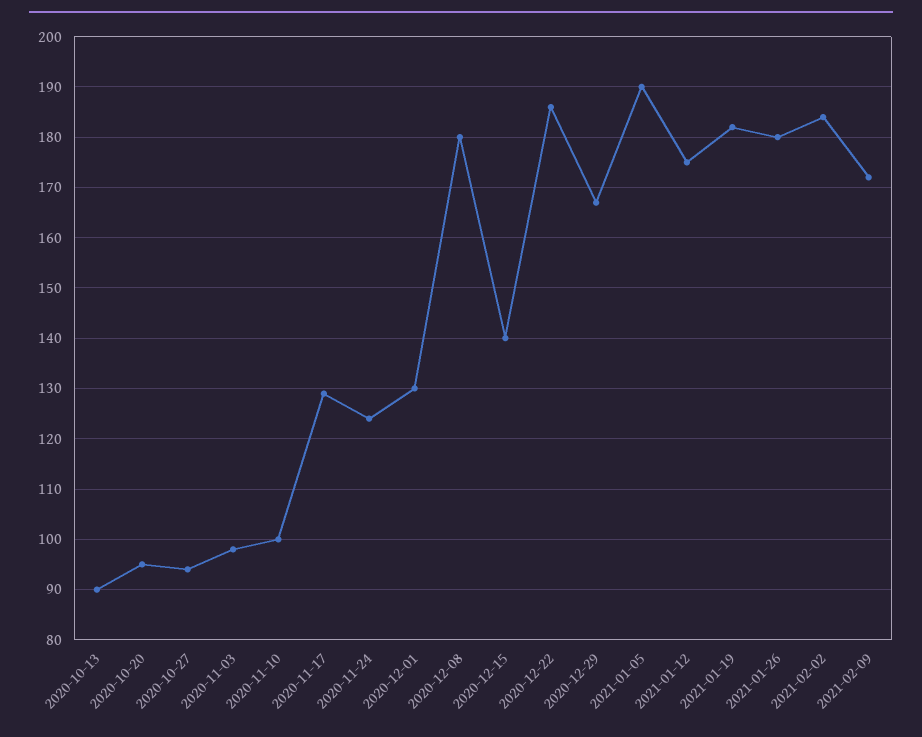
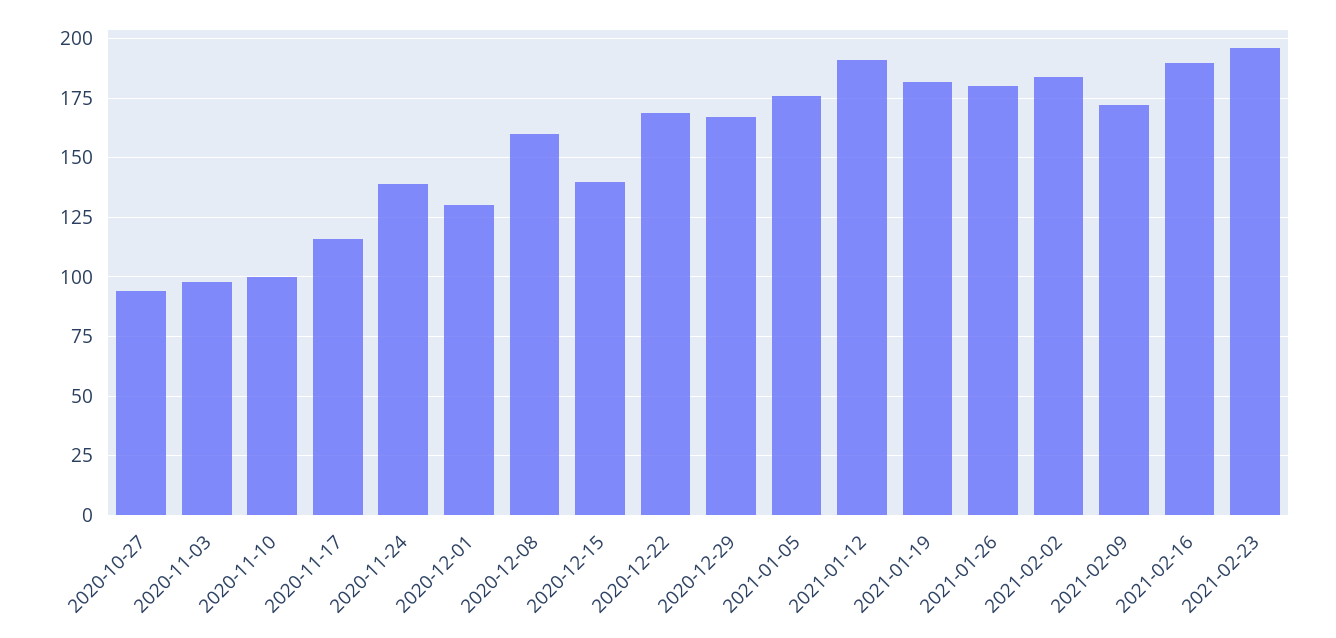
2020-10-13: 90 -> none
2020-10-20: 95 -> none
2020-11-17: 130 -> 115
2020-11-24: 125 -> 140
2020-12-08: 180 -> 160
2020-12-22: 185 -> 170
2021-01-05: 190 -> 175
2021-01-12: 175 -> 190
2021-02-16: none -> 190
2021-02-23: none -> 195

